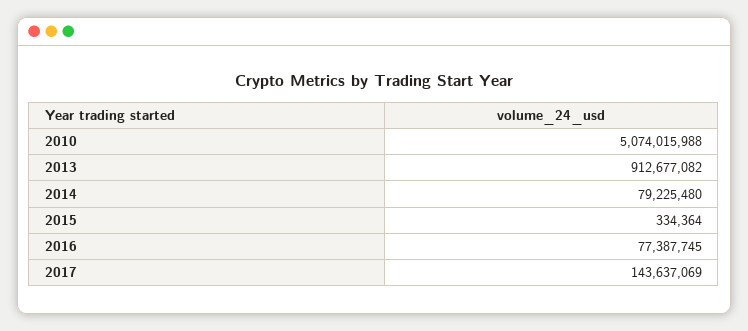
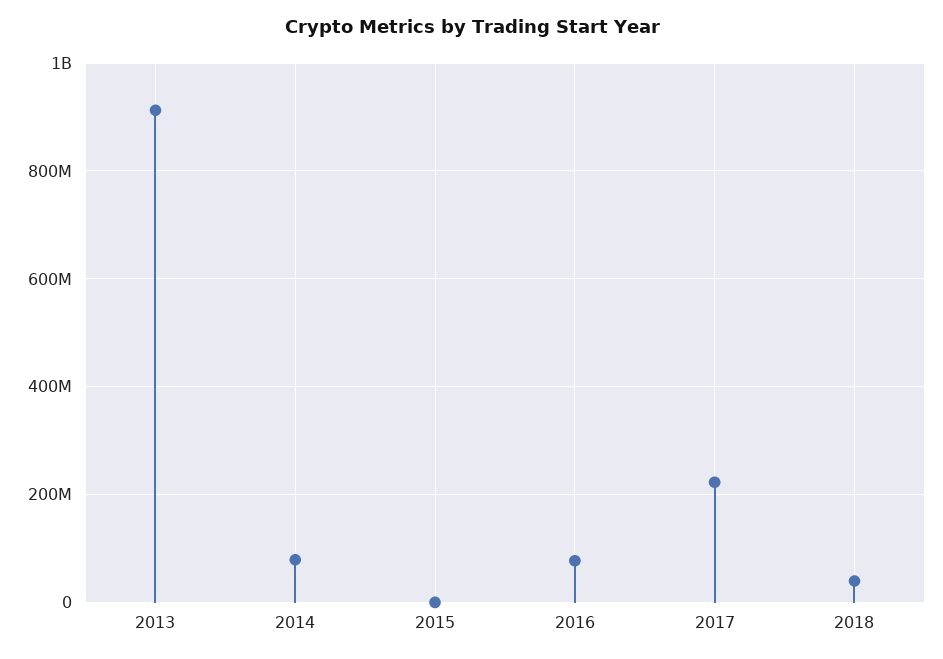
2010: 5074015988 -> none
2017: 143637069 -> 220000000
2018: none -> 40000000

